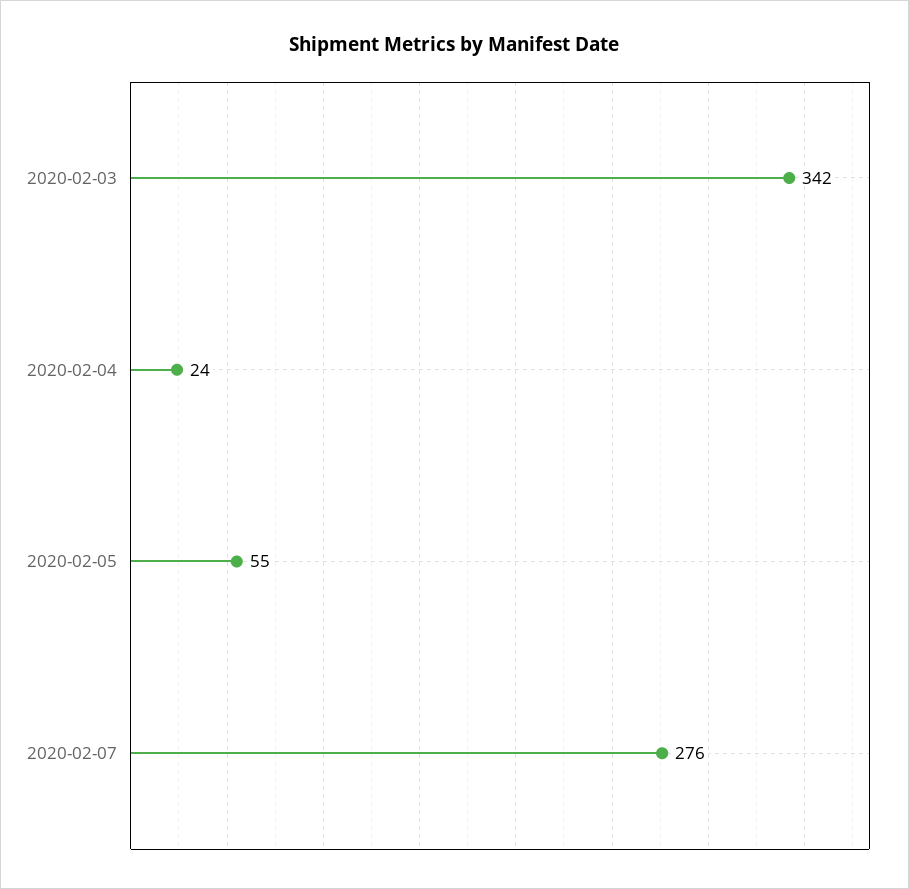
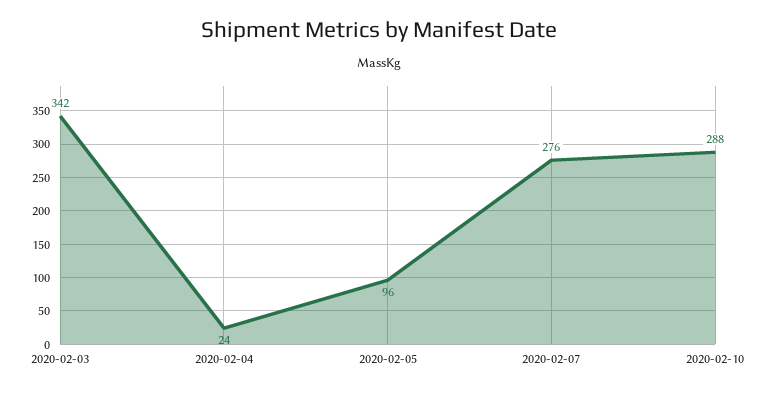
2020-02-05: 55 -> 96
2020-02-10: none -> 288

